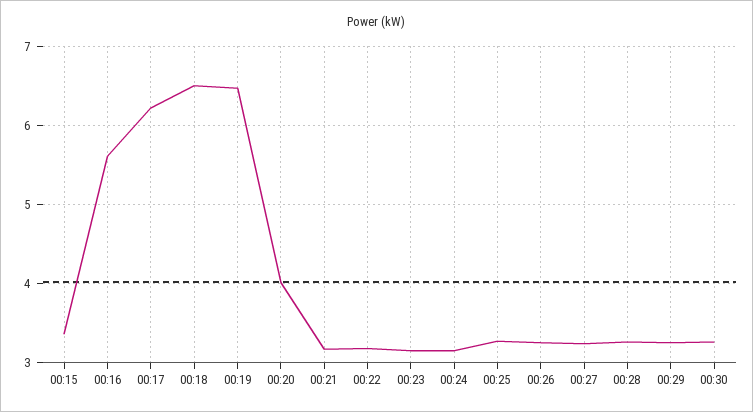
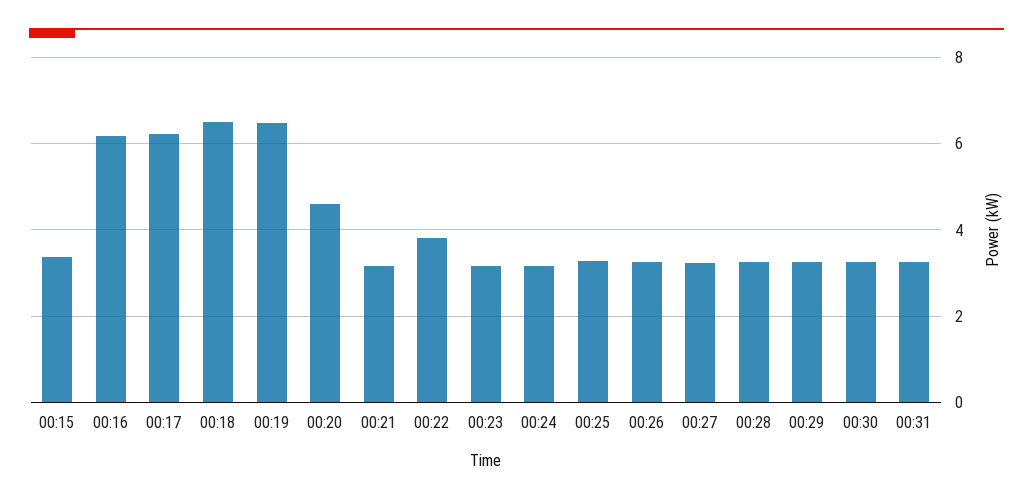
00:16: 5.6 -> 6.2
00:20: 4 -> 4.6
00:22: 3.2 -> 3.8
00:31: none -> 3.2

